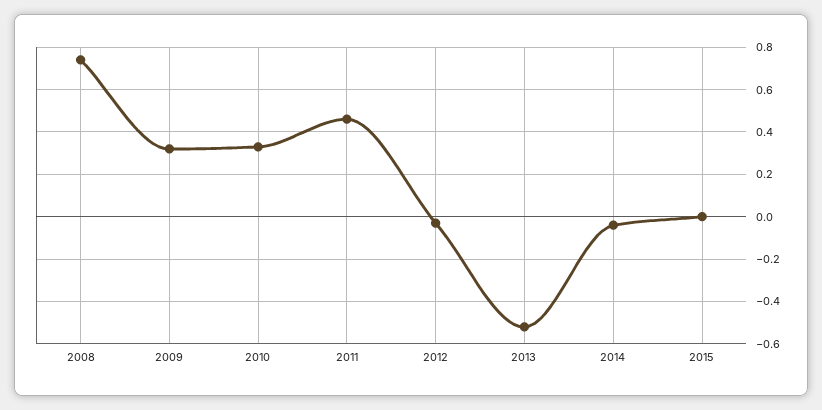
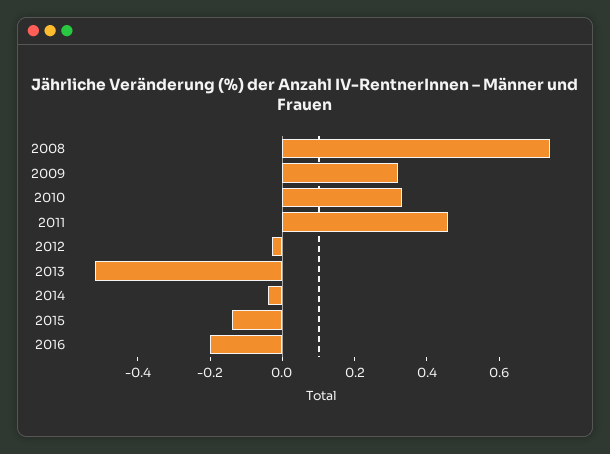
2015: 0 -> -0.15
2016: none -> -0.2

